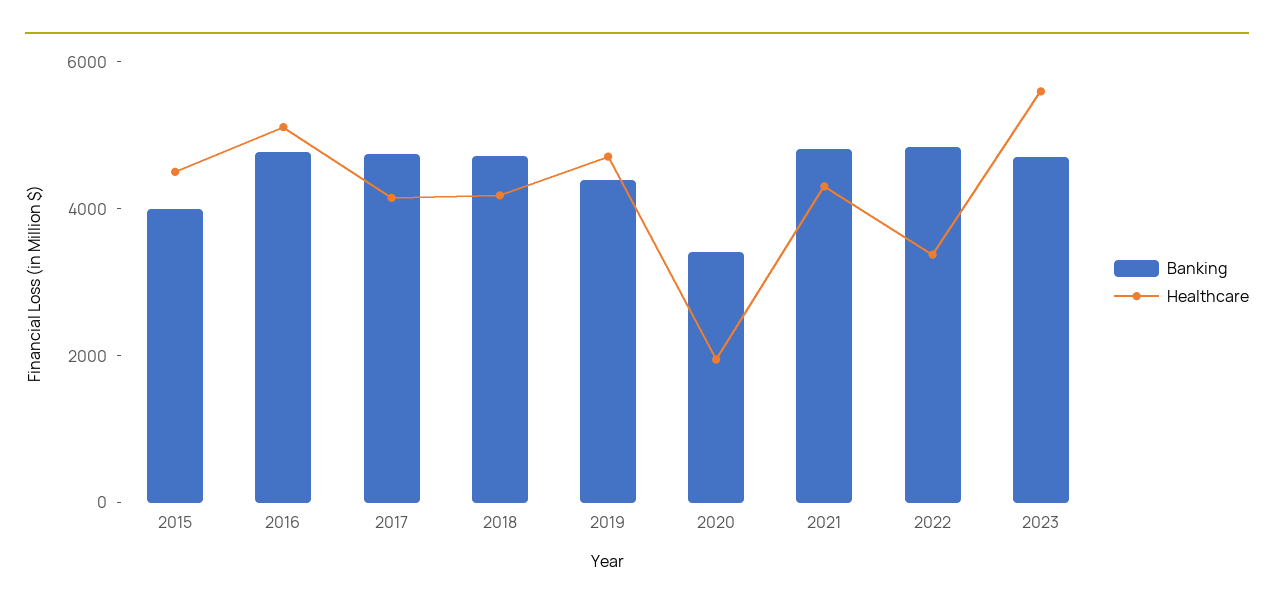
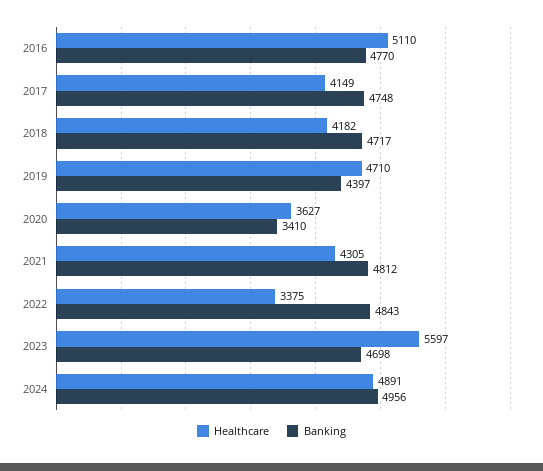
Banking, 2015: 4000 -> none
Healthcare, 2015: 4500 -> none
Healthcare, 2020: 2000 -> 3627
Healthcare, 2024: none -> 4891
Banking, 2024: none -> 4956

